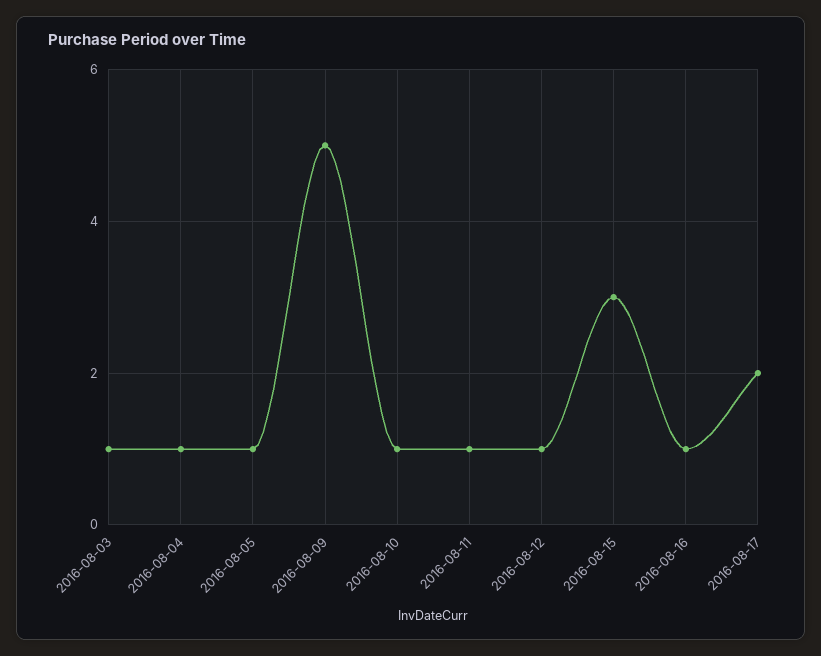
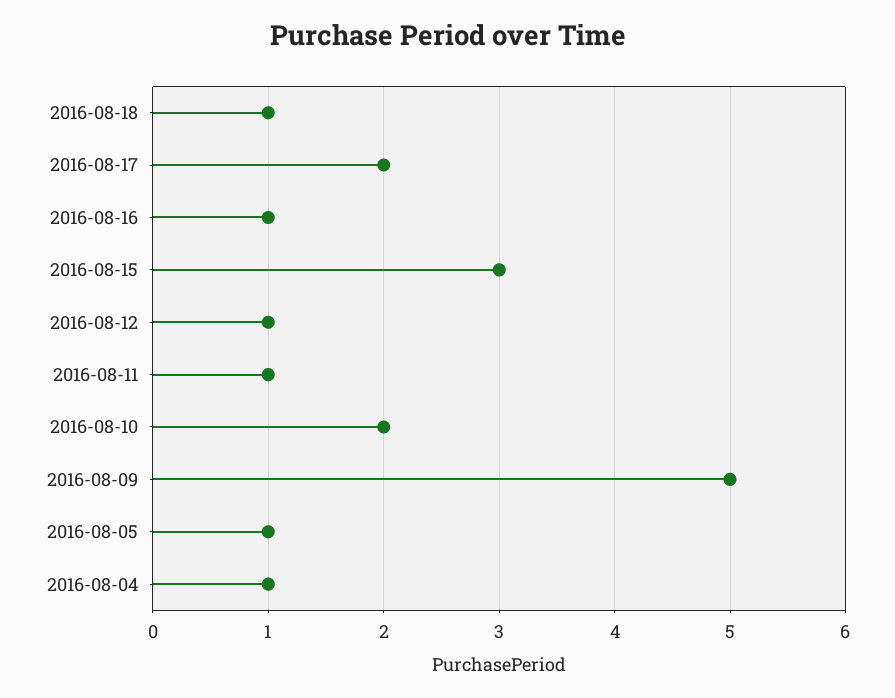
2016-08-03: 1 -> none
2016-08-10: 1 -> 2
2016-08-18: none -> 1

